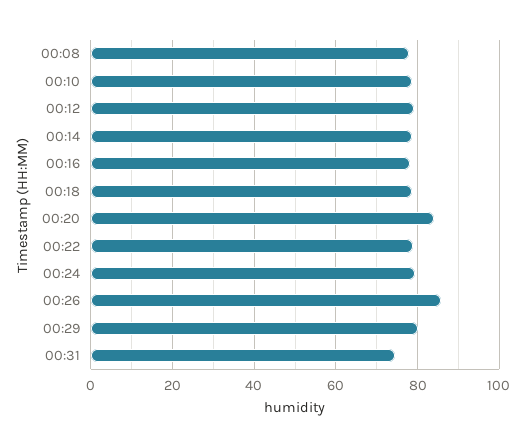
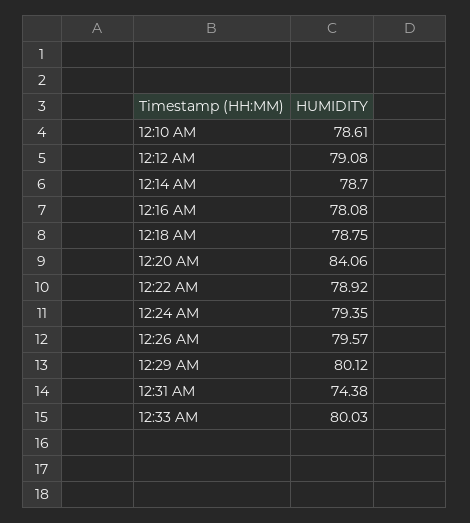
00:08: 78 -> none
00:26: 86 -> 79.57
12:33 AM: none -> 80.03

